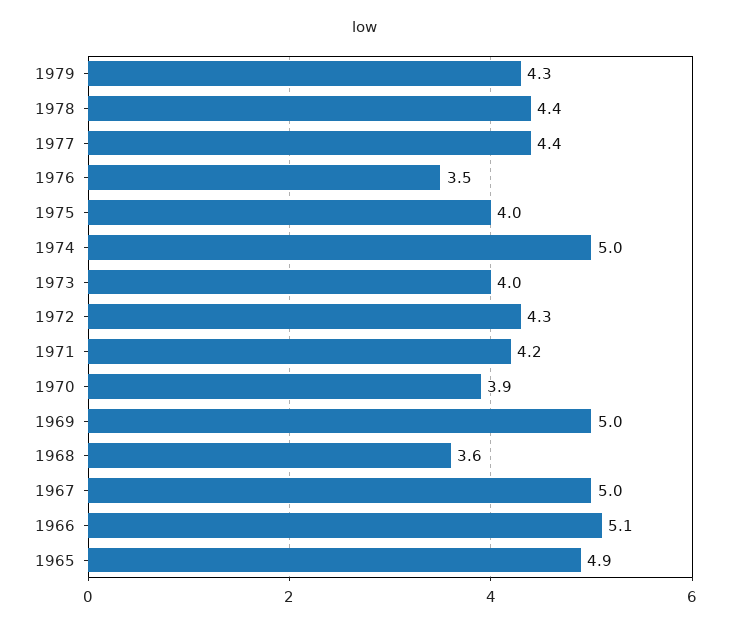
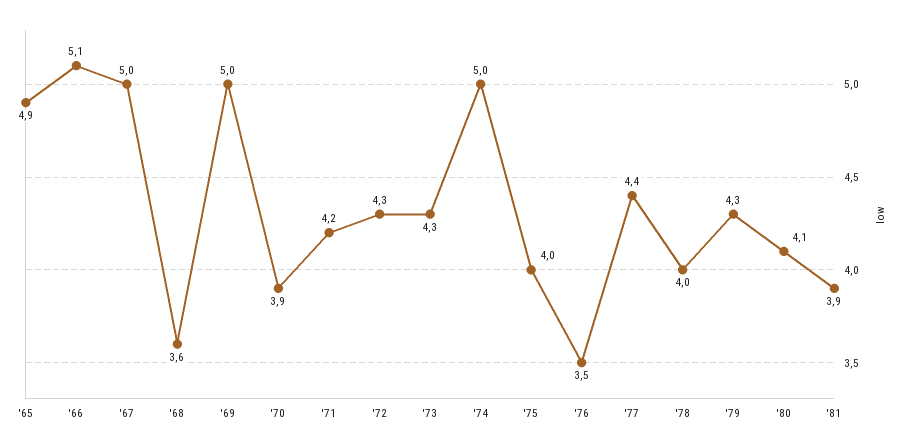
1978: 4.4 -> 4
1973: 4 -> 4.3
'80: none -> 4.1
'81: none -> 3.9

